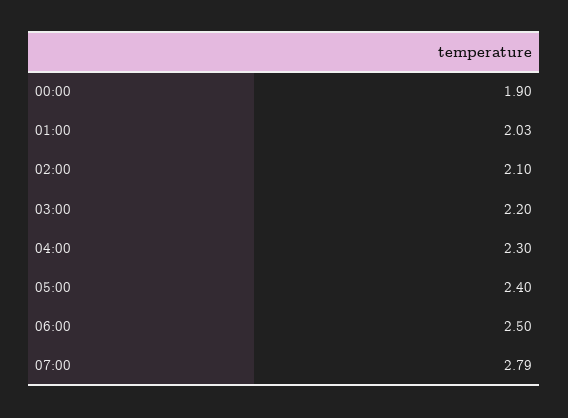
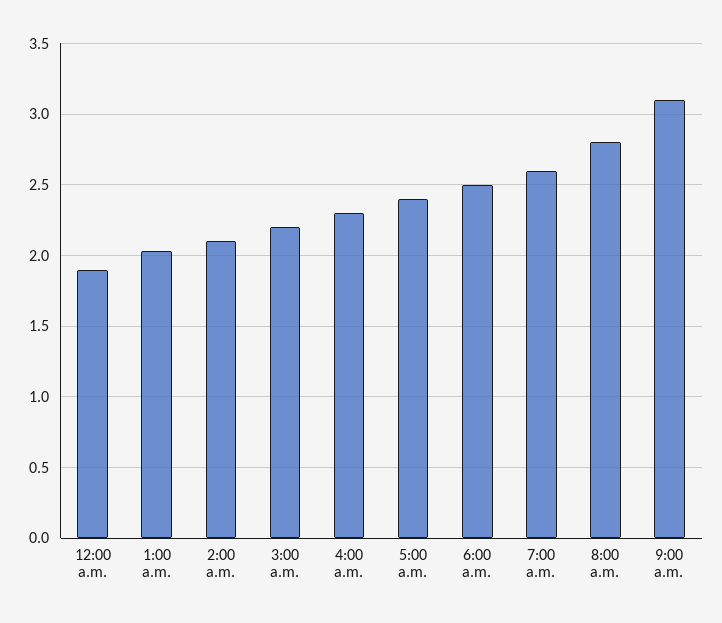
07:00: 2.79 -> 2.6
8:00 a.m.: none -> 2.8
9:00 a.m.: none -> 3.1

